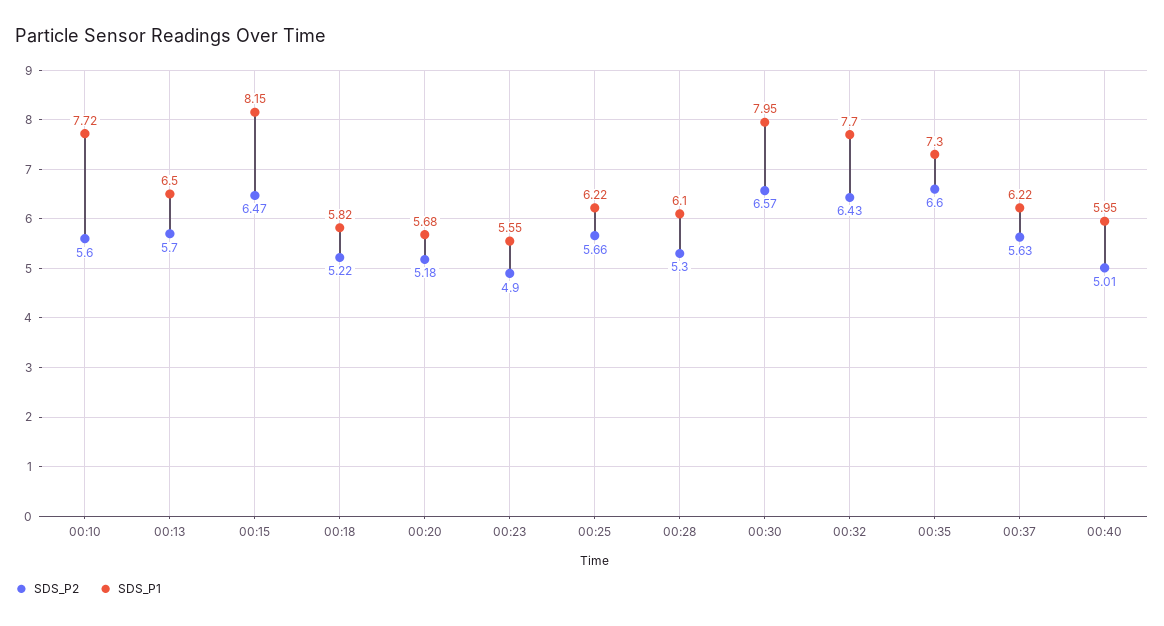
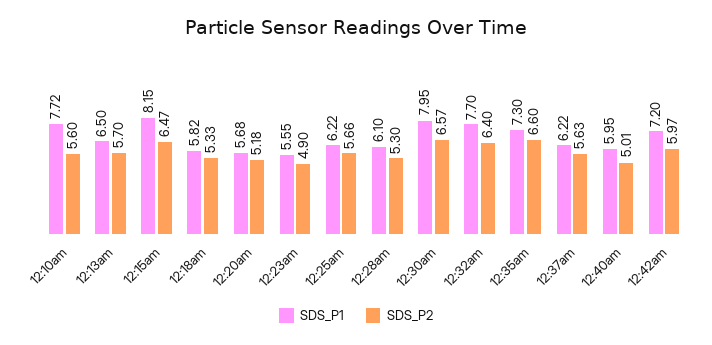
SDS_P2, 00:18: 5.22 -> 5.33
SDS_P2, 00:32: 6.43 -> 6.4
SDS_P1, 12:42am: none -> 7.2
SDS_P2, 12:42am: none -> 5.97

